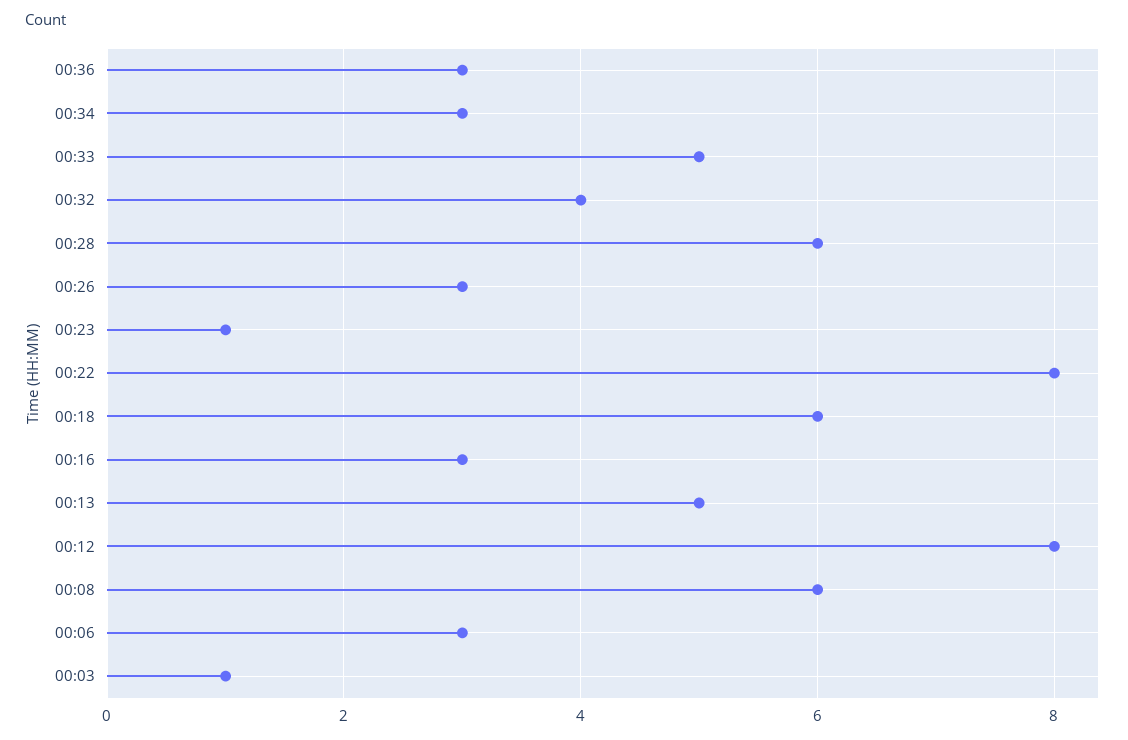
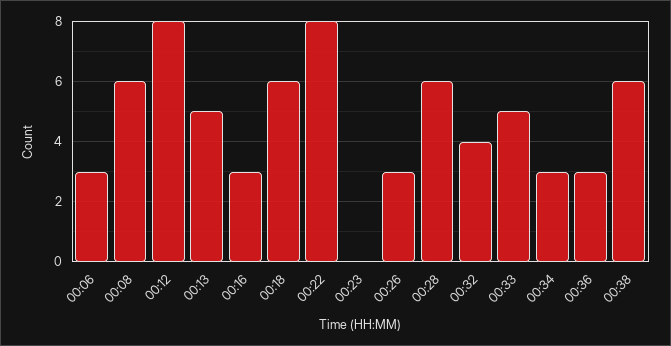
00:23: 1 -> 0
00:03: 1 -> none
00:38: none -> 6

